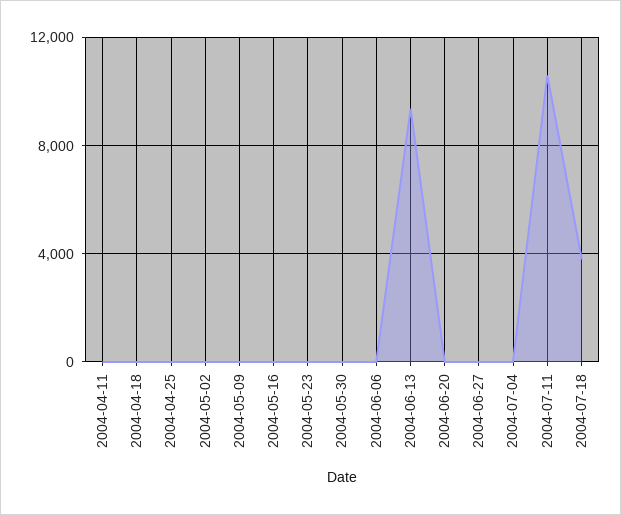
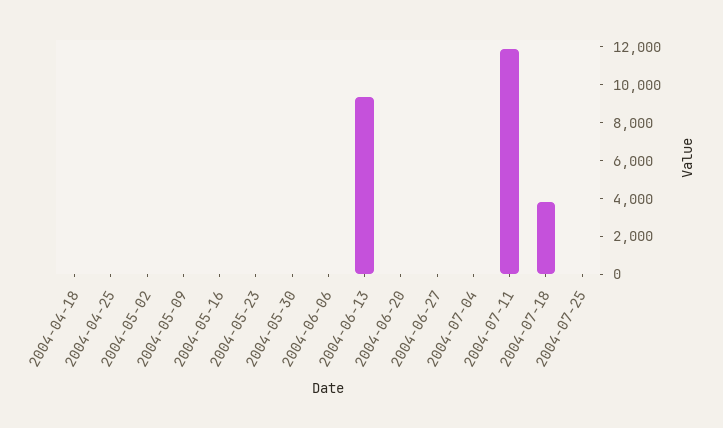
2004-04-11: 0 -> none
2004-07-11: 10500 -> 12000
2004-07-25: none -> 0

